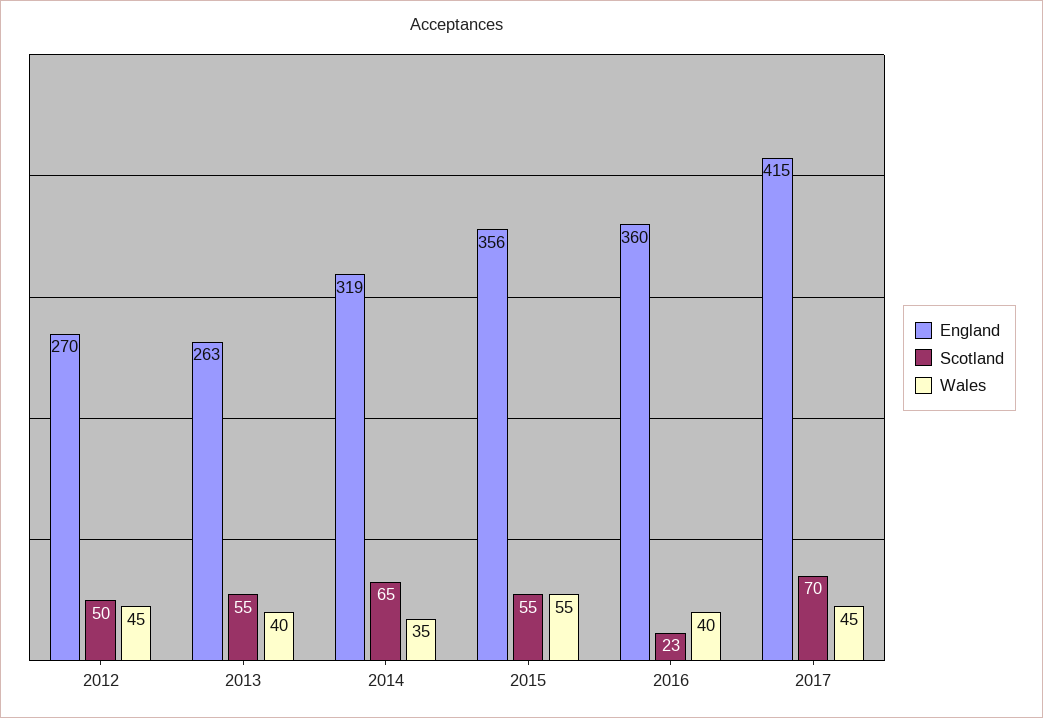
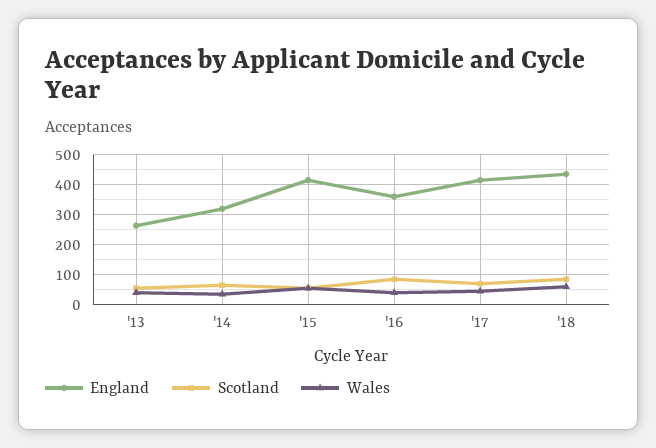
England, 2012: 270 -> none
Scotland, 2012: 50 -> none
Wales, 2012: 45 -> none
England, 2015: 356 -> 420
Scotland, 2016: 23 -> 80
England, '18: none -> 440
Scotland, '18: none -> 80
Wales, '18: none -> 60

